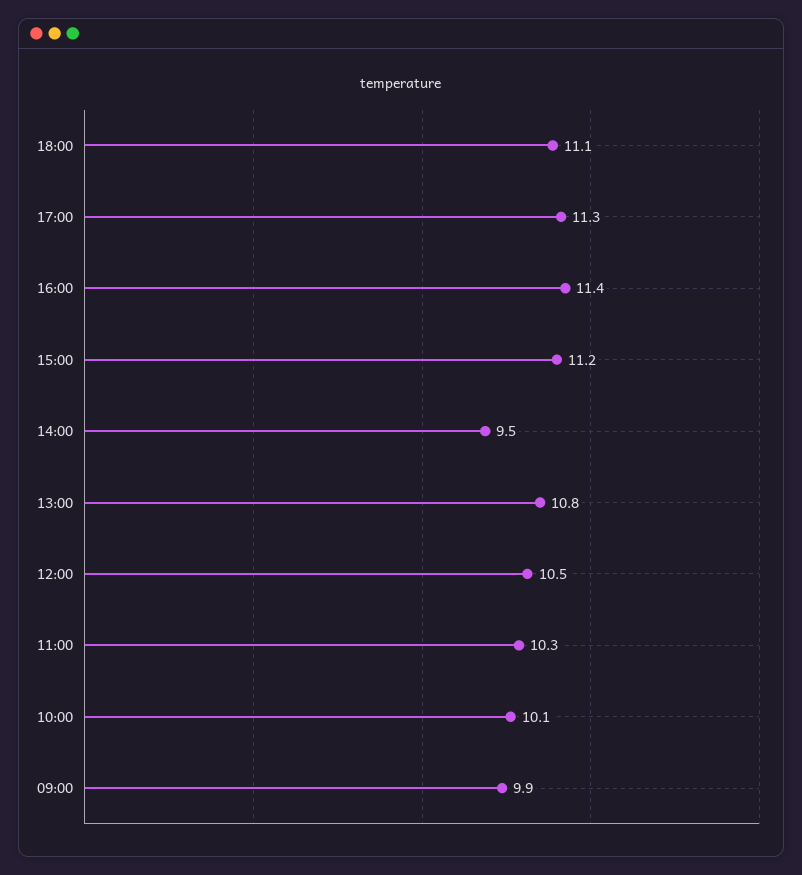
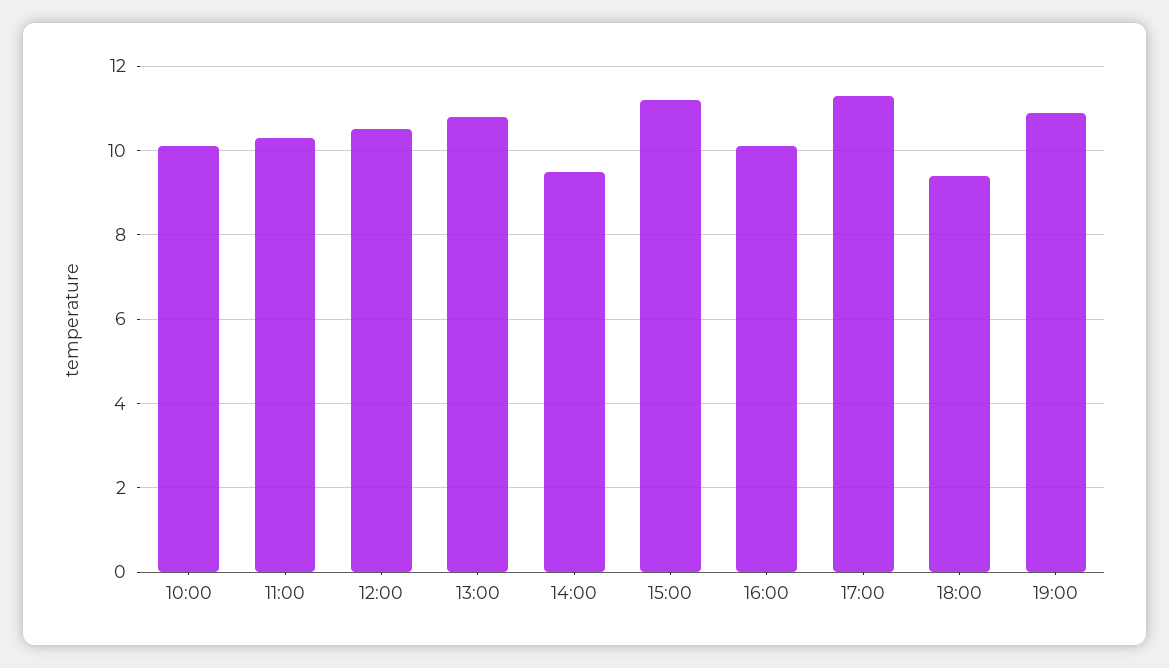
18:00: 11.1 -> 9.5
16:00: 11.4 -> 10
09:00: 9.9 -> none
19:00: none -> 11

